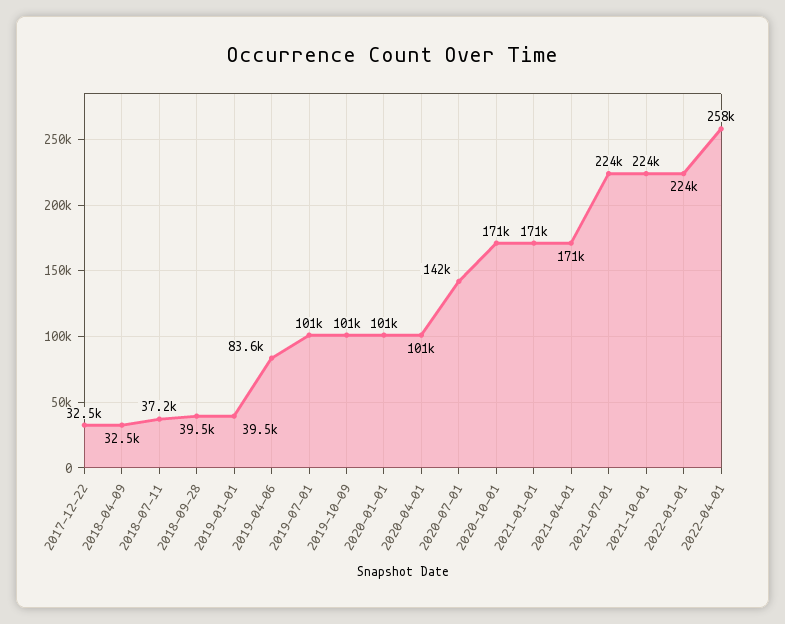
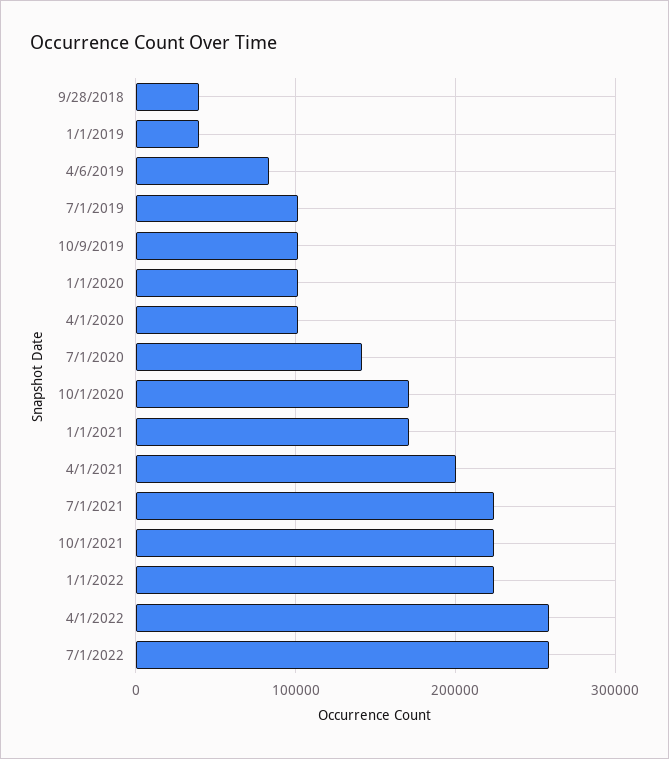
2017-12-22: 32500 -> none
2018-04-09: 32500 -> none
2018-07-11: 37200 -> none
2021-04-01: 171000 -> 200000
7/1/2022: none -> 260000

